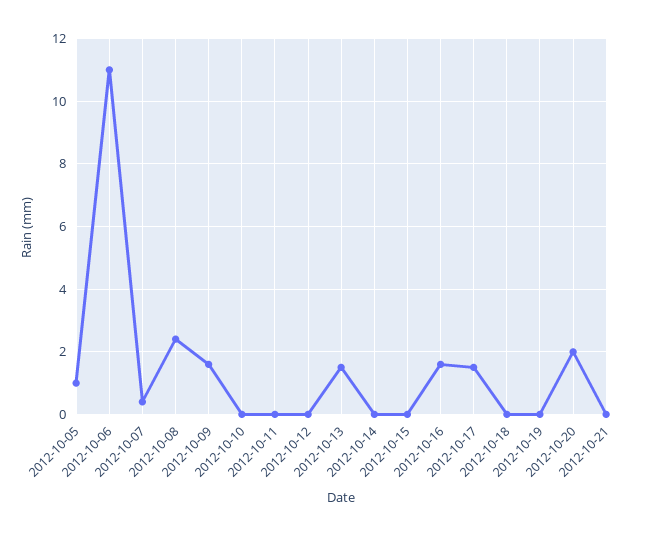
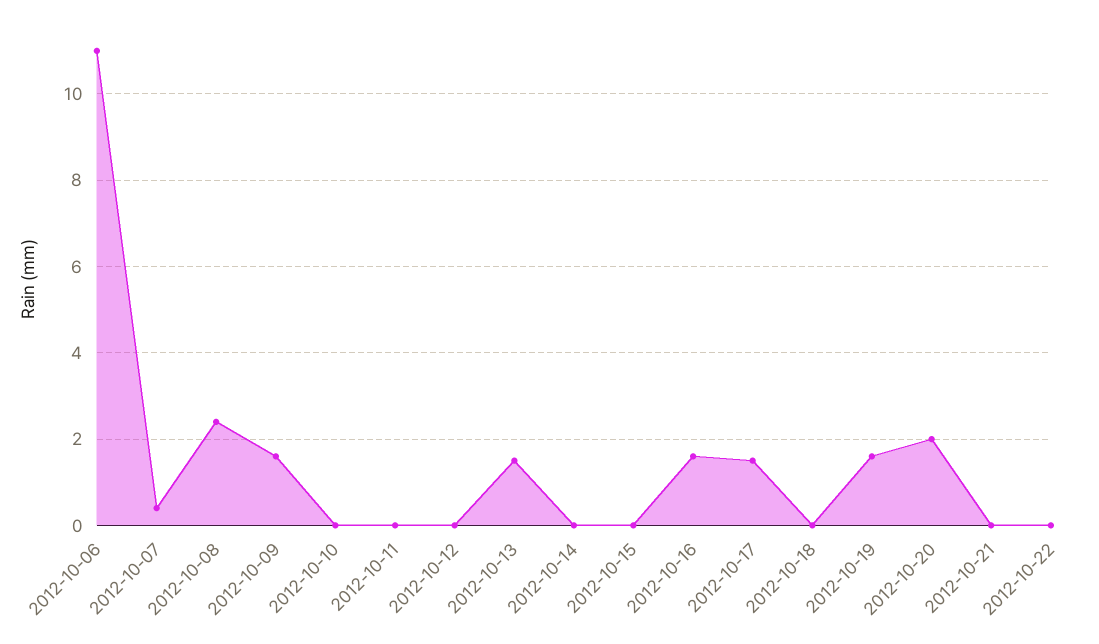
2012-10-05: 1 -> none
2012-10-19: 0 -> 1.5
2012-10-22: none -> 0

